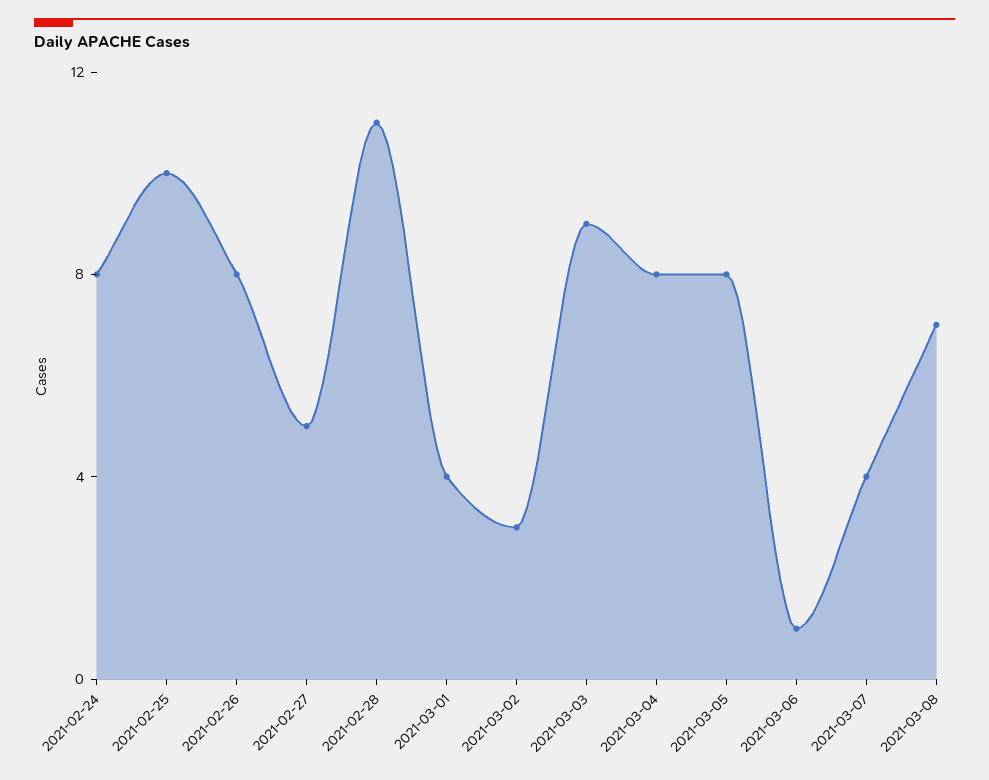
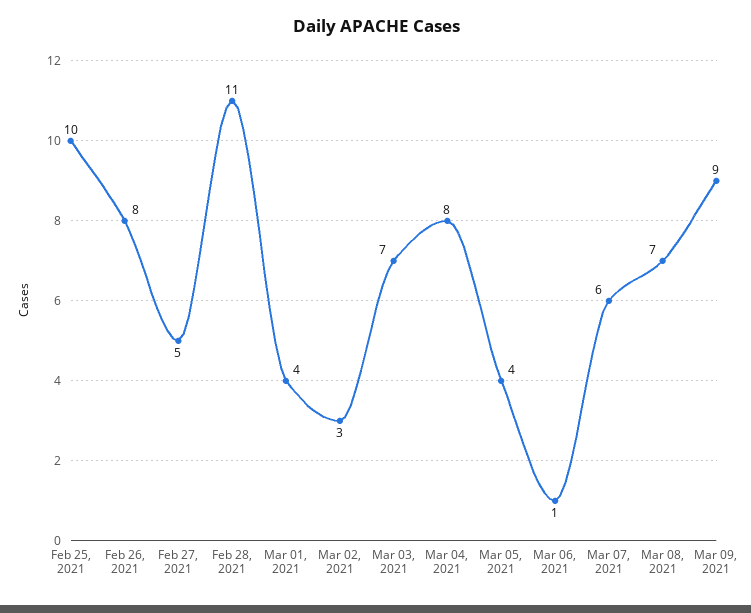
2021-02-24: 8 -> none
2021-03-03: 9 -> 7
2021-03-05: 8 -> 4
2021-03-07: 4 -> 6
Mar 09, 2021: none -> 9

